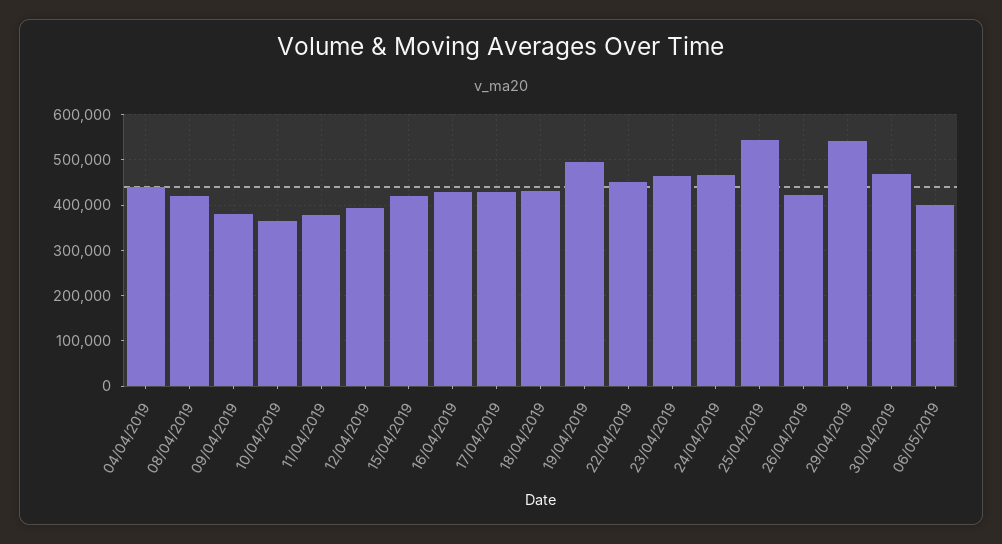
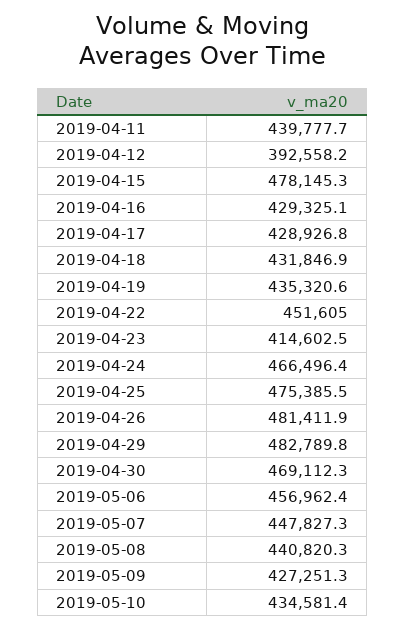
04/04/2019: 440000 -> none
08/04/2019: 420000 -> none
09/04/2019: 380000 -> none
10/04/2019: 360000 -> none
11/04/2019: 380000 -> 439777.7
15/04/2019: 420000 -> 478145.3
19/04/2019: 500000 -> 435320.6
23/04/2019: 460000 -> 414602.5
25/04/2019: 540000 -> 475385.5
26/04/2019: 420000 -> 481411.9
29/04/2019: 540000 -> 482789.8
06/05/2019: 400000 -> 456962.4
2019-05-07: none -> 447827.3
2019-05-08: none -> 440820.3
2019-05-09: none -> 427251.3
2019-05-10: none -> 434581.4

